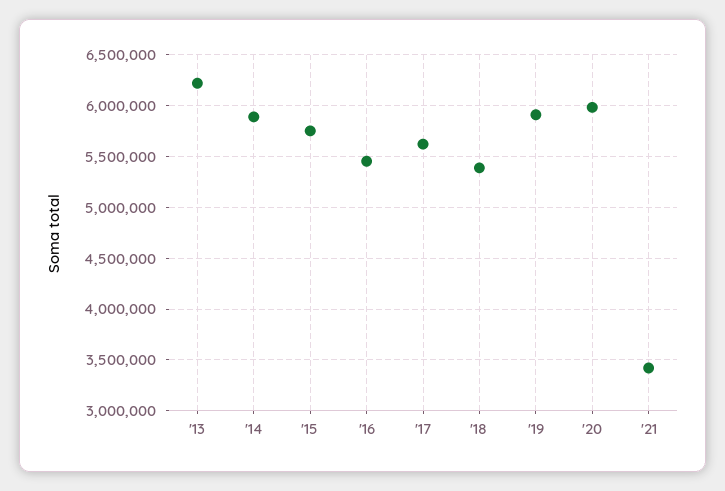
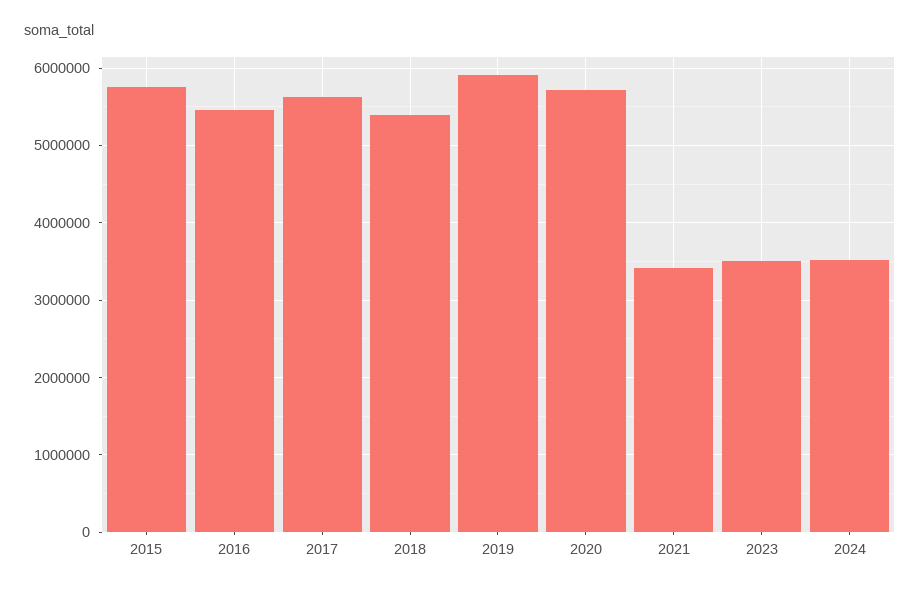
'13: 6200000 -> none
'14: 5900000 -> none
'20: 6000000 -> 5700000
2023: none -> 3500000
2024: none -> 3500000

